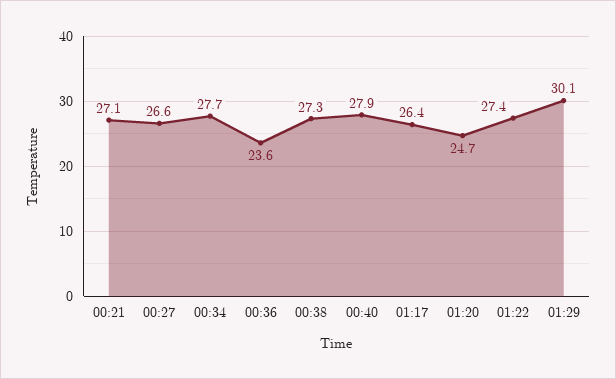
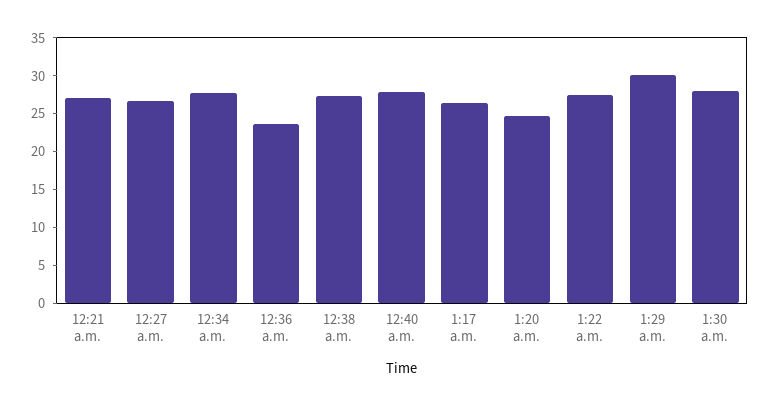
1:30 a.m.: none -> 27.5

